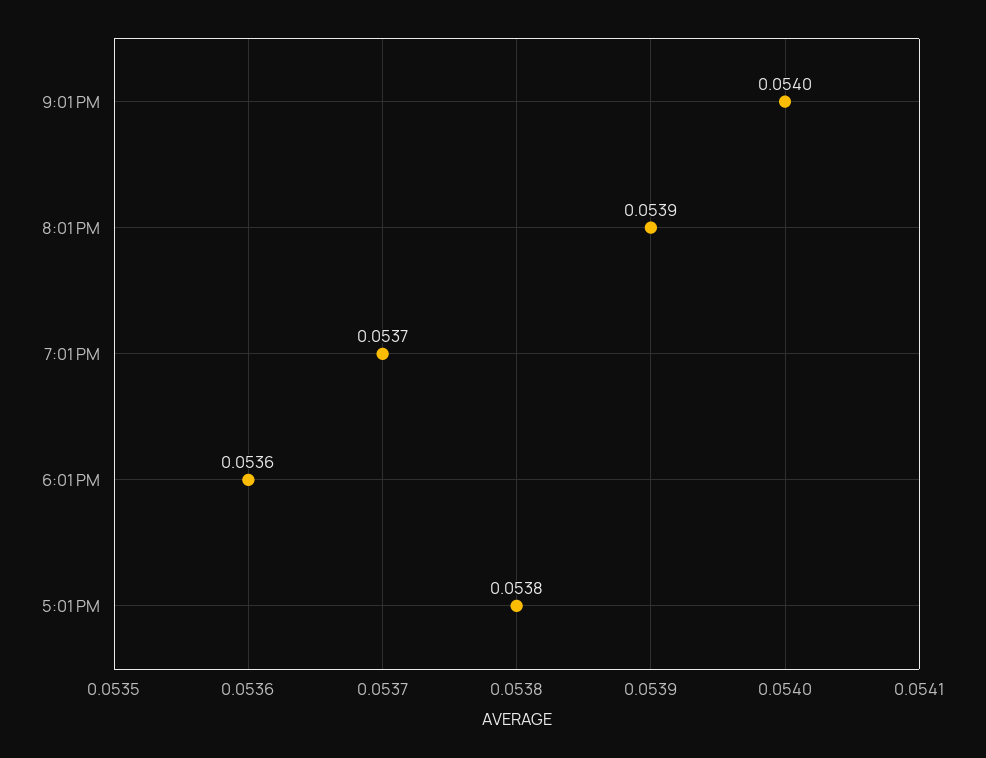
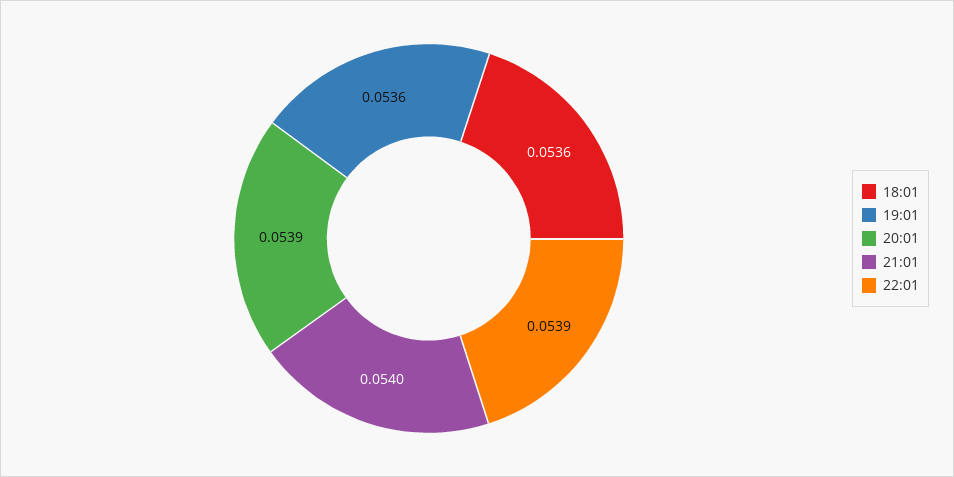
7:01 PM: 0.0537 -> 0.0536
5:01 PM: 0.0538 -> none
22:01: none -> 0.0539

